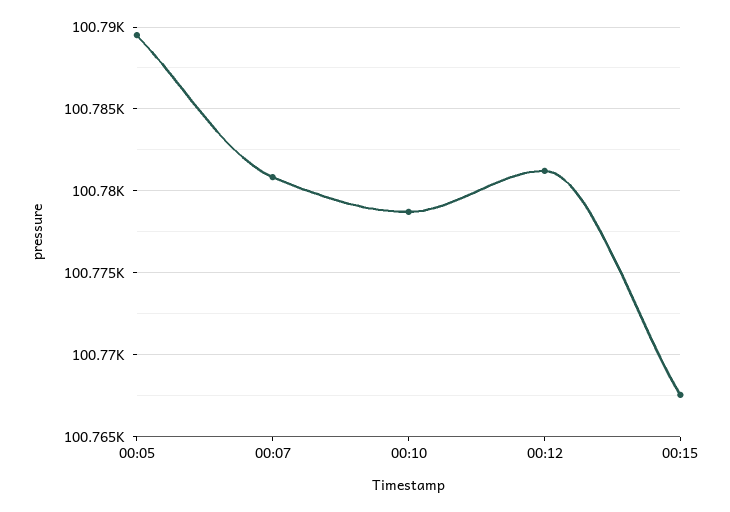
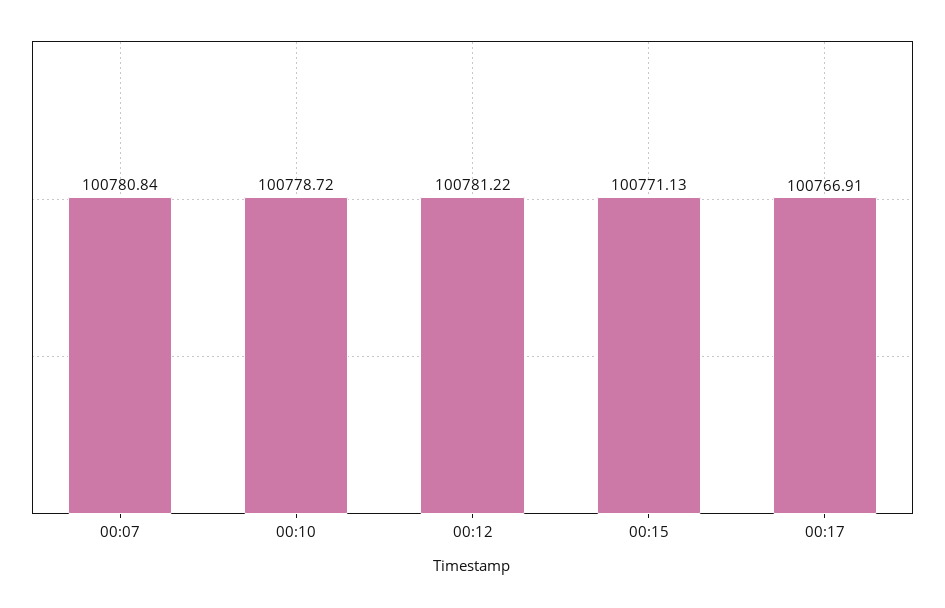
00:05: 100789.5 -> none
00:15: 100767.5 -> 100771.13
00:17: none -> 100766.91

